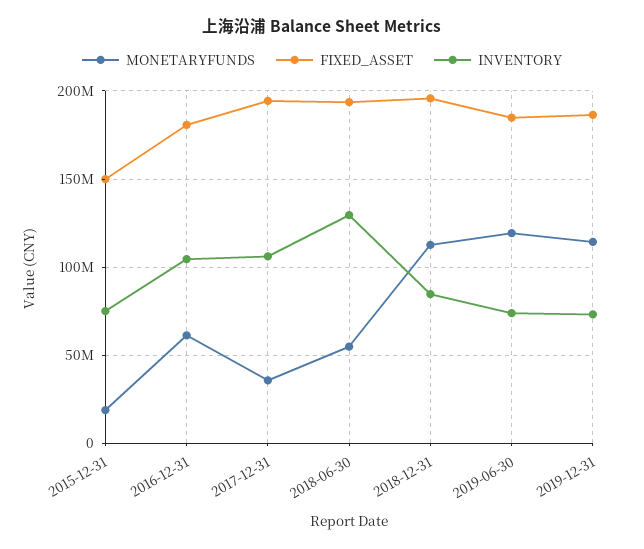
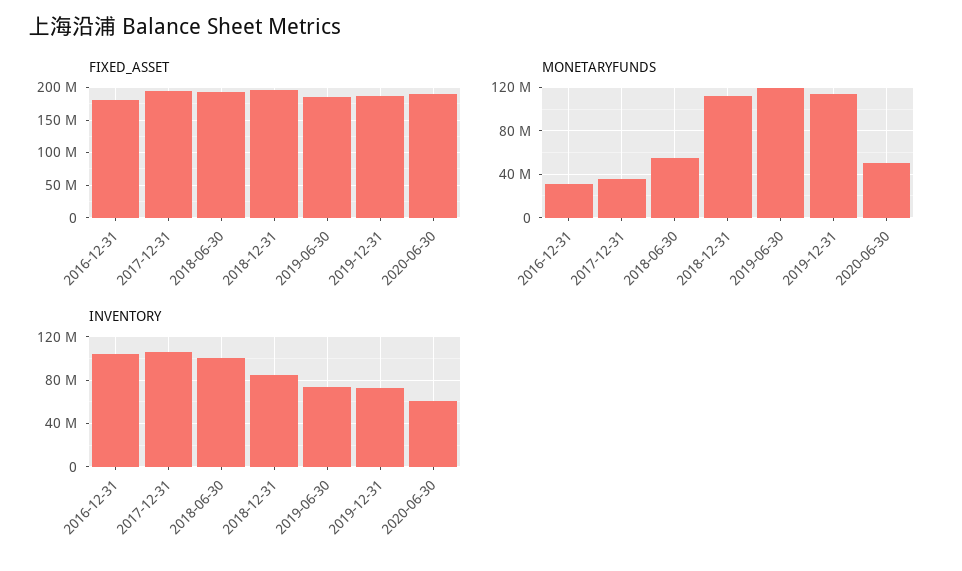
MONETARYFUNDS, 2015-12-31: 20000000 -> none
FIXED_ASSET, 2015-12-31: 150000000 -> none
INVENTORY, 2015-12-31: 75000000 -> none
MONETARYFUNDS, 2016-12-31: 60000000 -> 30000000
INVENTORY, 2018-06-30: 130000000 -> 100000000
FIXED_ASSET, 2020-06-30: none -> 190000000
MONETARYFUNDS, 2020-06-30: none -> 50000000
INVENTORY, 2020-06-30: none -> 60000000

